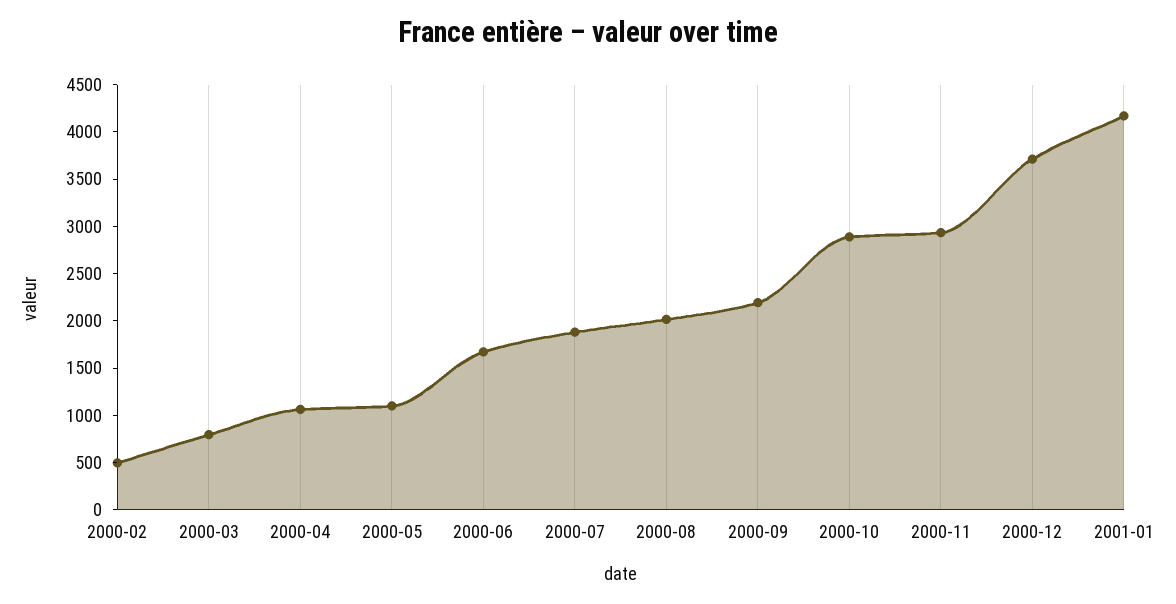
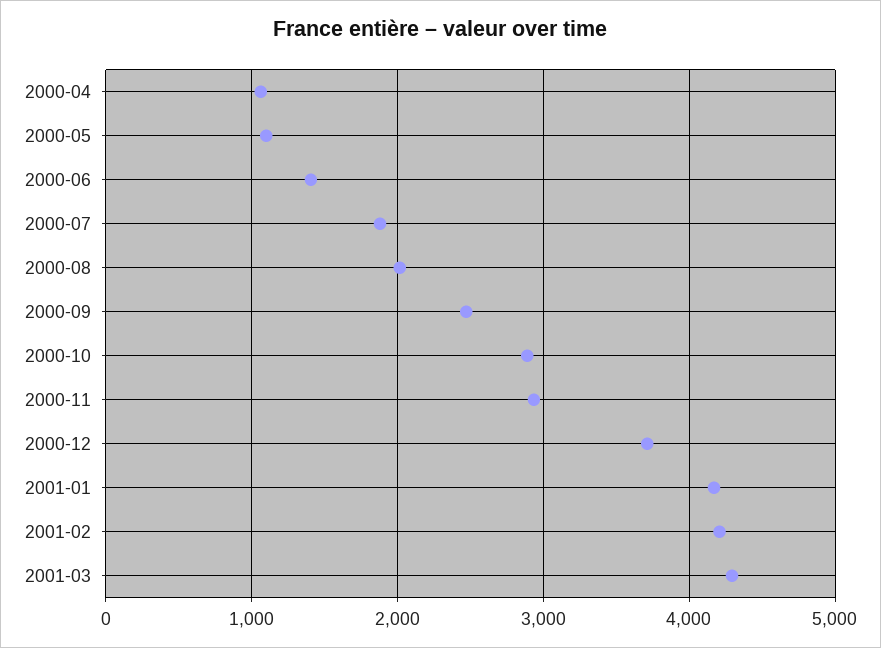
2000-02: 500 -> none
2000-03: 800 -> none
2000-06: 1700 -> 1400
2000-09: 2200 -> 2500
2001-02: none -> 4200
2001-03: none -> 4300

